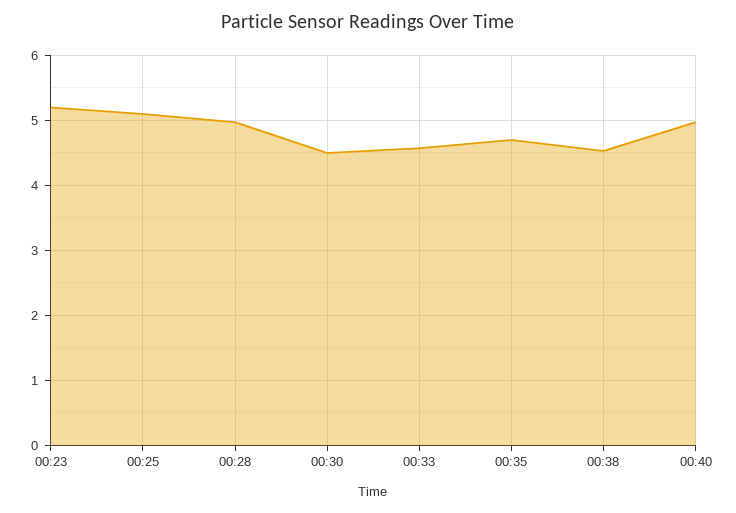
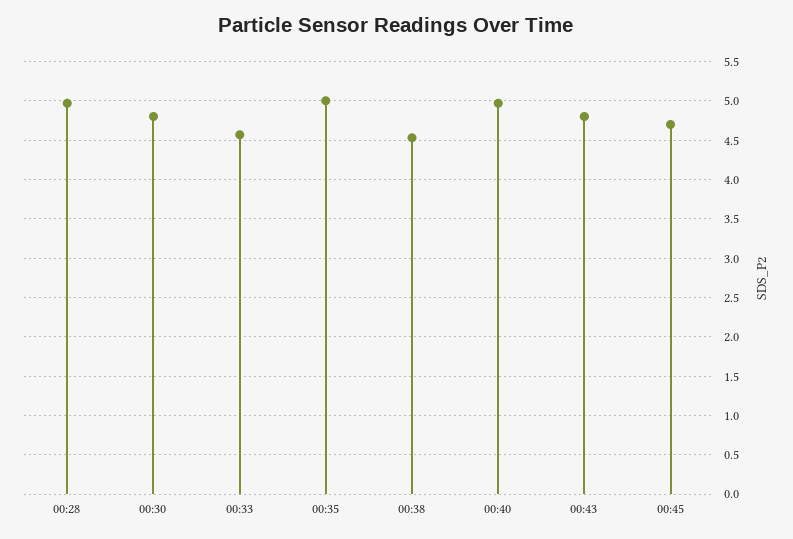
00:23: 5.2 -> none
00:25: 5.1 -> none
00:30: 4.5 -> 4.8
00:35: 4.7 -> 5
00:43: none -> 4.8
00:45: none -> 4.7

